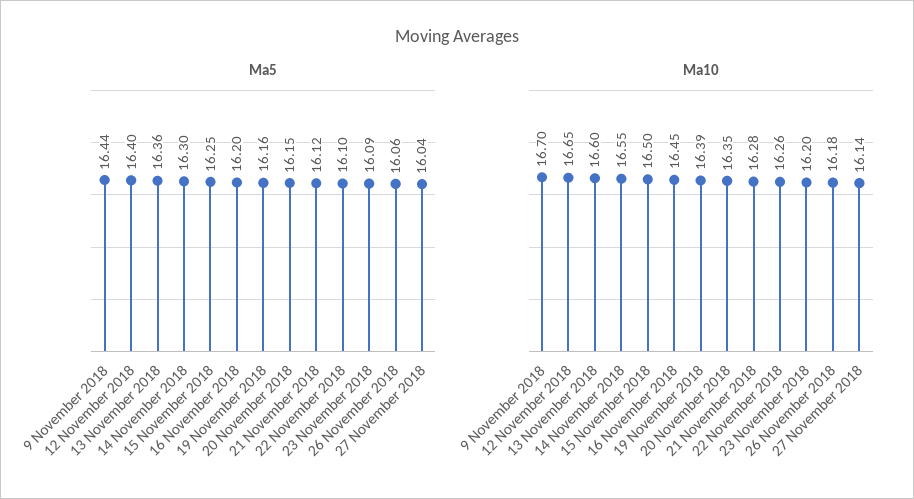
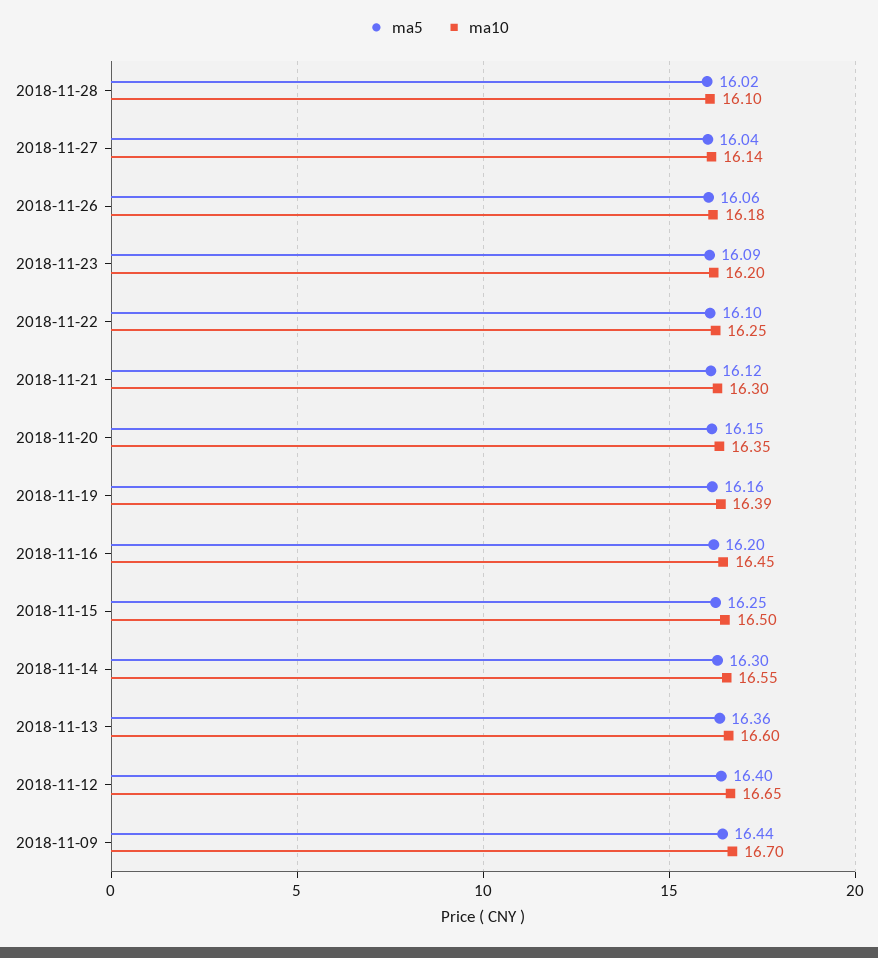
Ma10, 21 November 2018: 16.28 -> 16.3
Ma10, 22 November 2018: 16.26 -> 16.25
Ma5, 2018-11-28: none -> 16.02
Ma10, 2018-11-28: none -> 16.1

